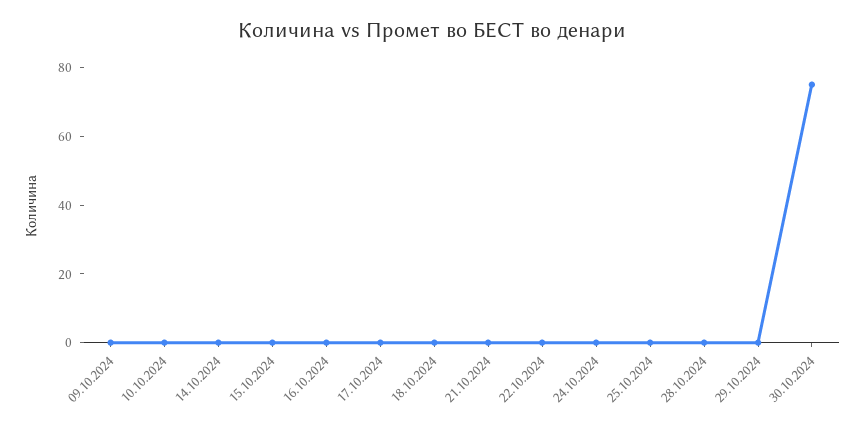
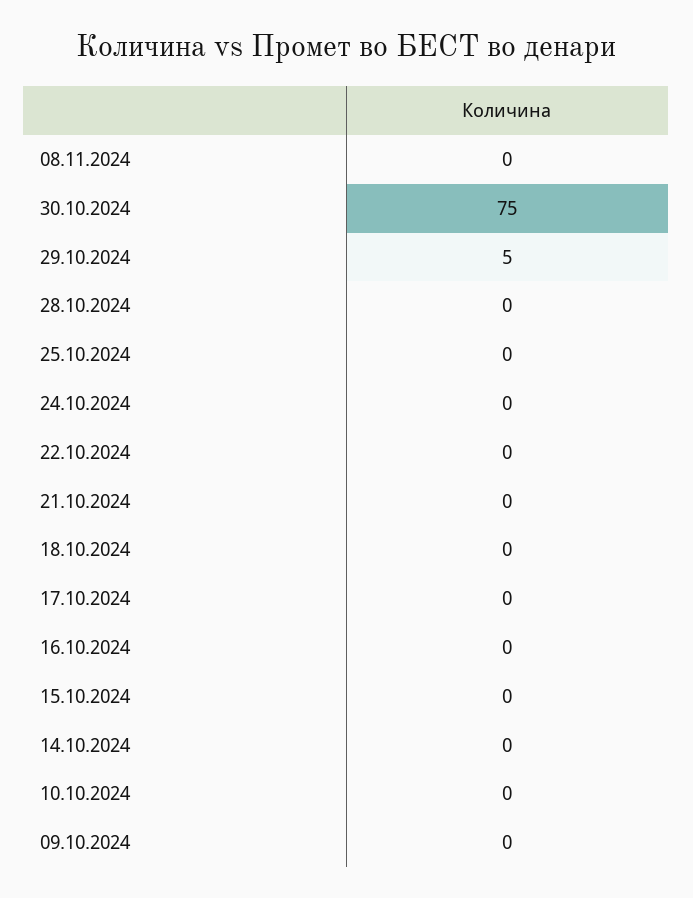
29.10.2024: 0 -> 5
08.11.2024: none -> 0

